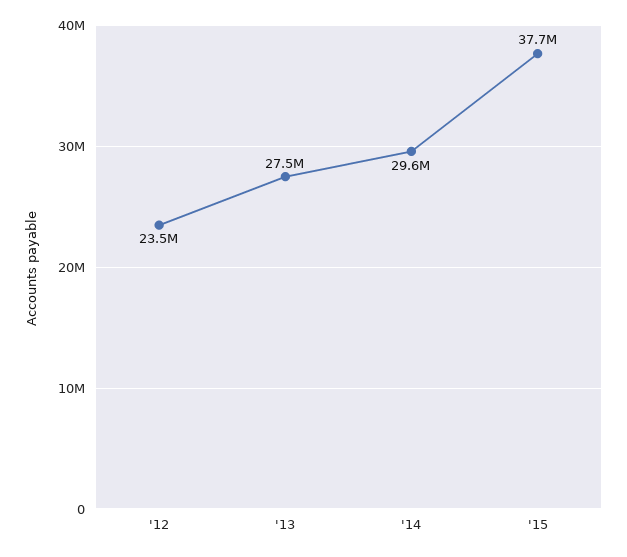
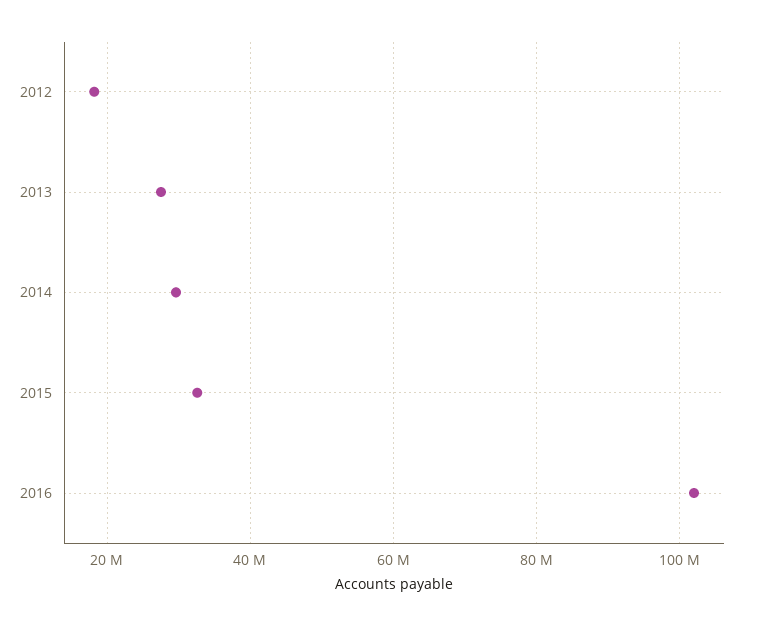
'12: 23500000 -> 18000000
'15: 37700000 -> 32000000
2016: none -> 102000000

